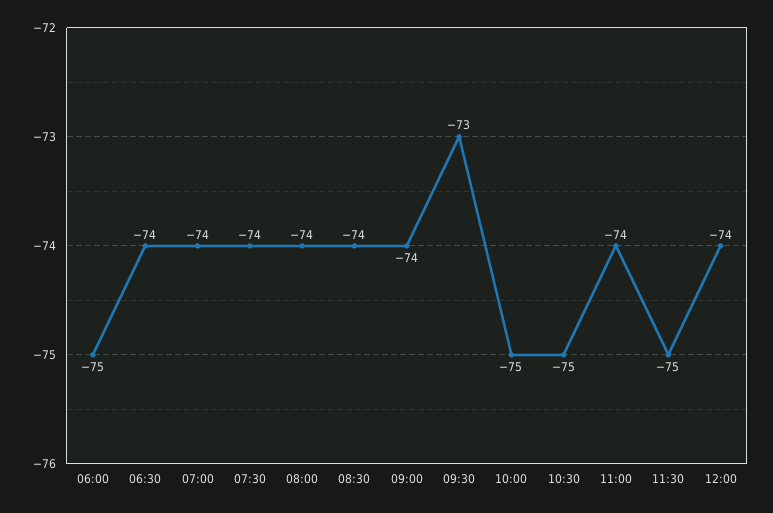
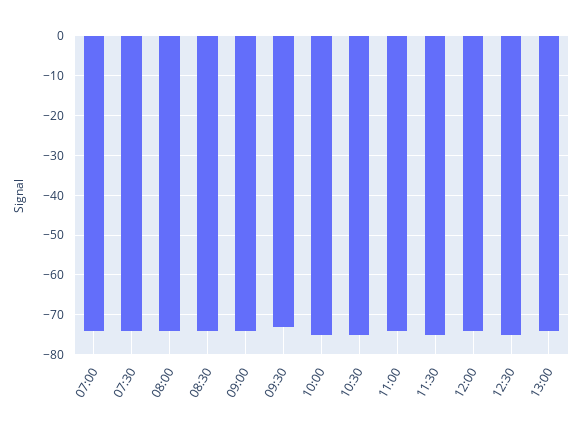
06:00: -75 -> none
06:30: -74 -> none
12:30: none -> -75
13:00: none -> -75

